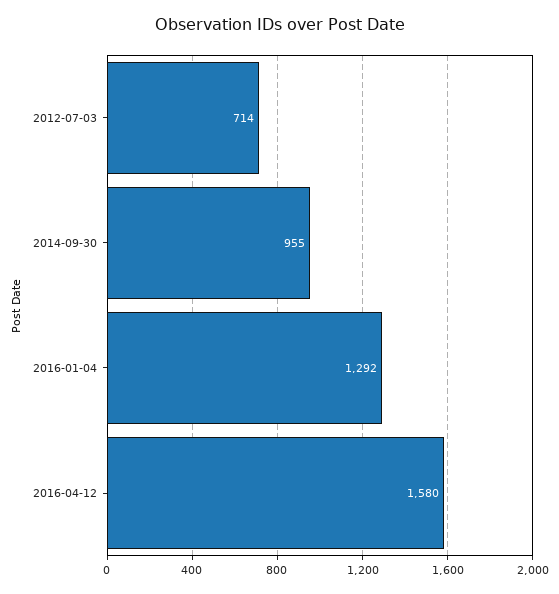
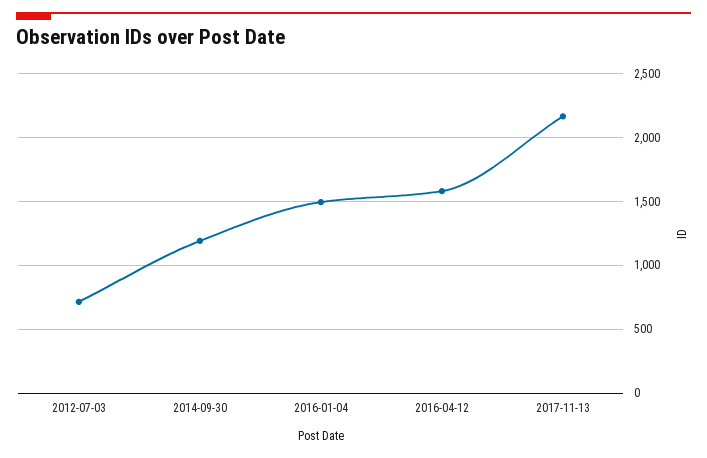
2014-09-30: 955 -> 1200
2016-01-04: 1292 -> 1500
2017-11-13: none -> 2150

